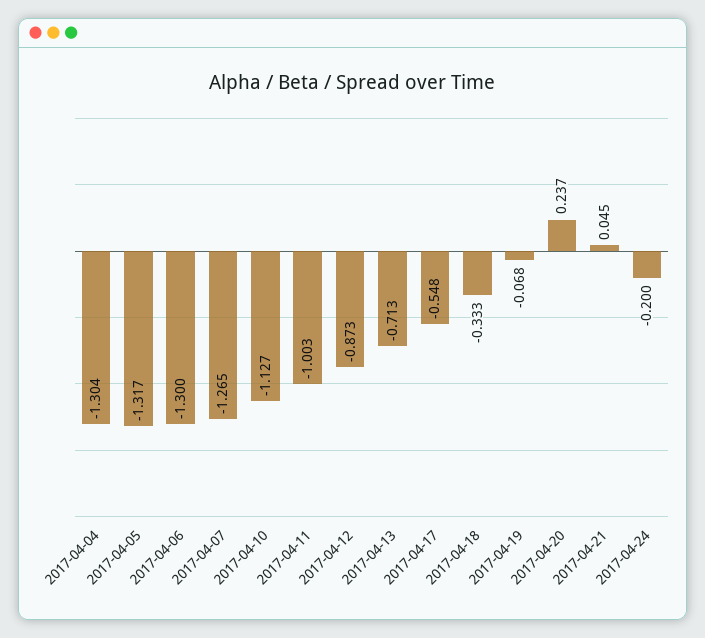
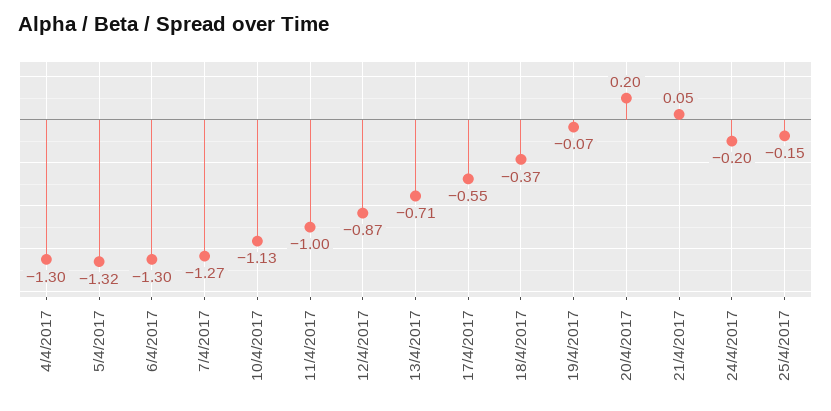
2017-04-18: -0.333 -> -0.37
2017-04-20: 0.237 -> 0.2
25/4/2017: none -> -0.15

